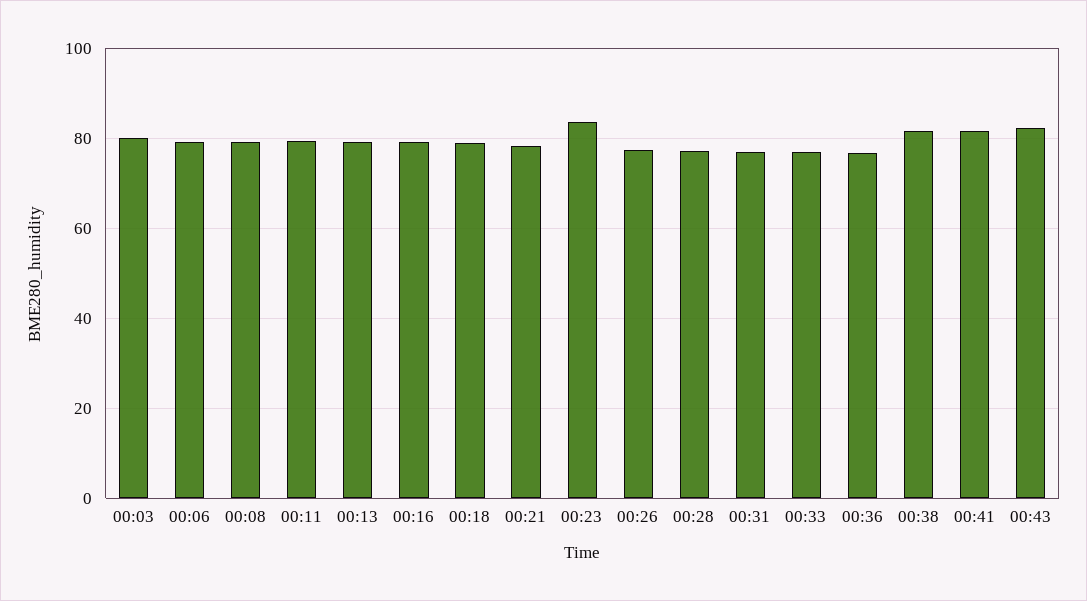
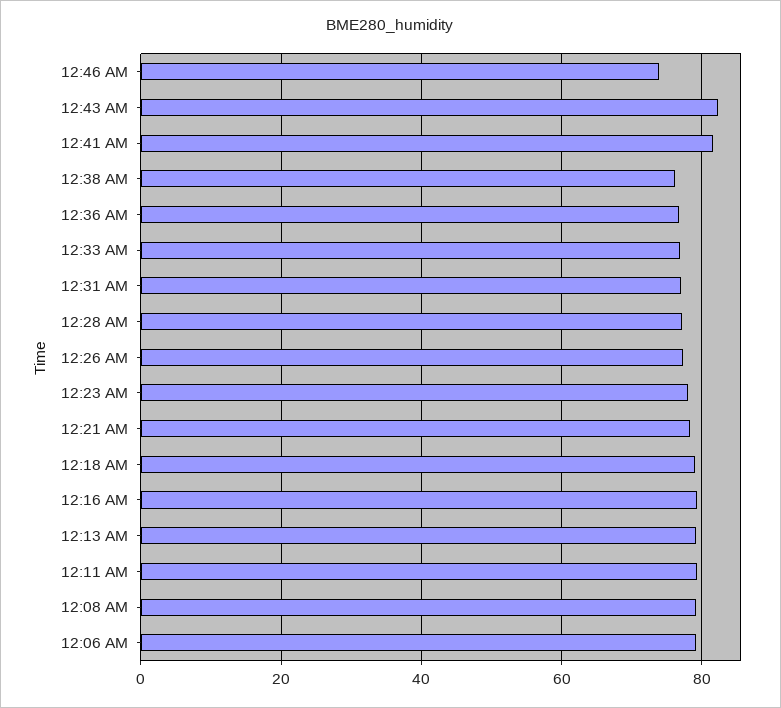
00:03: 80 -> none
00:23: 84 -> 78
00:38: 82 -> 76
12:46 AM: none -> 74

